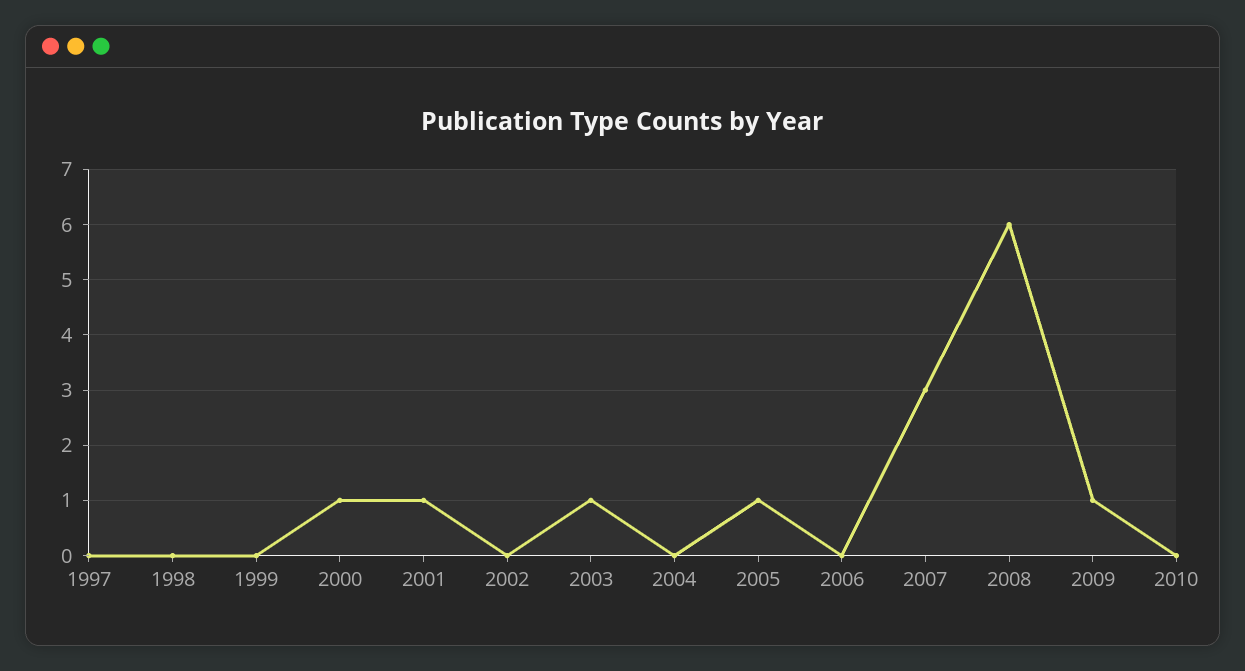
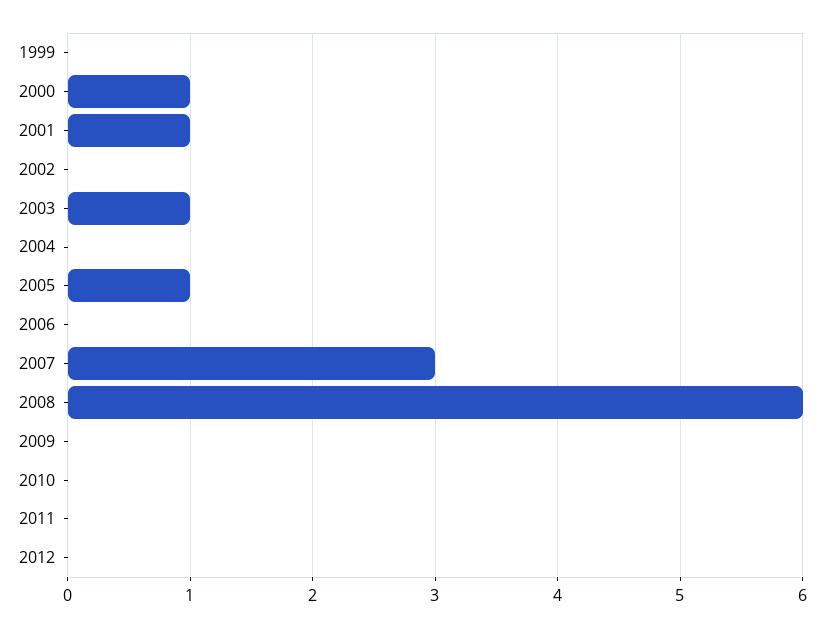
1997: 0 -> none
1998: 0 -> none
2009: 1 -> 0
2011: none -> 0
2012: none -> 0

